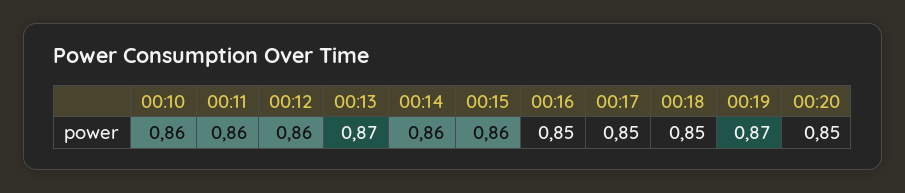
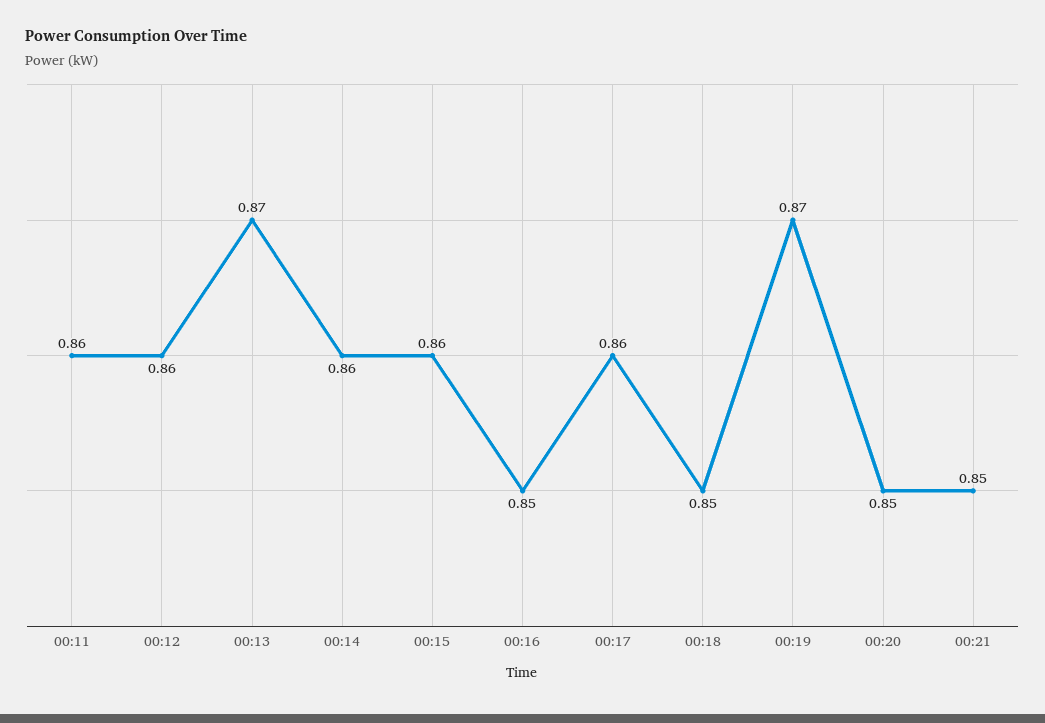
00:10: 0.86 -> none
00:17: 0.85 -> 0.86
00:21: none -> 0.85

